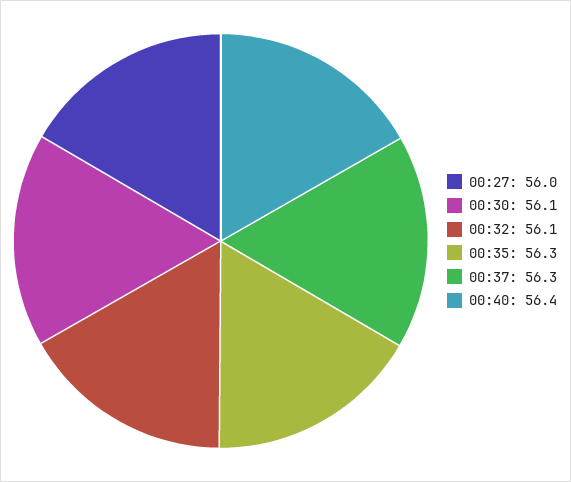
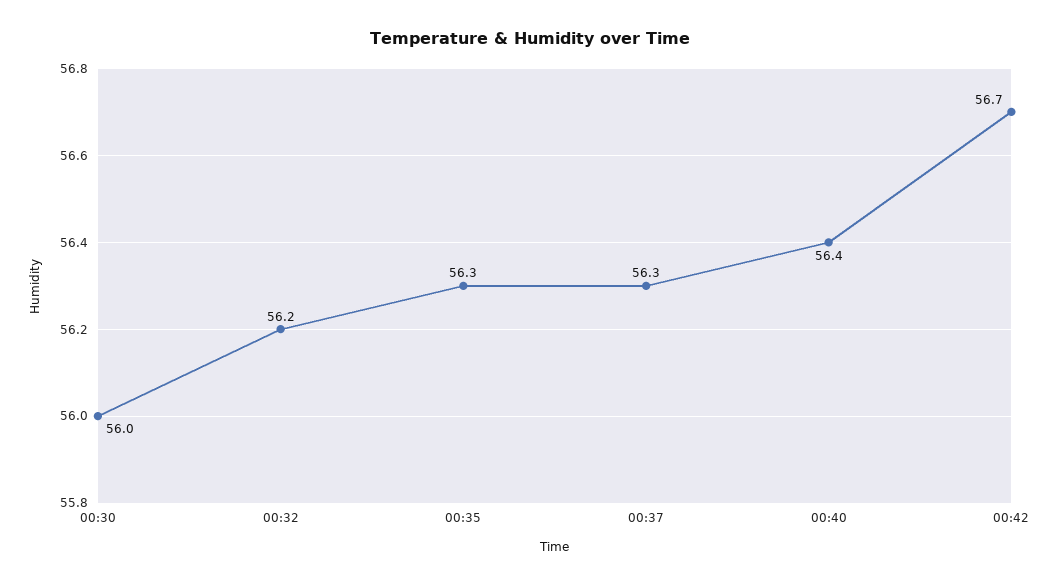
00:27: 56 -> none
00:30: 56.1 -> 56
00:32: 56.1 -> 56.2
00:42: none -> 56.7

